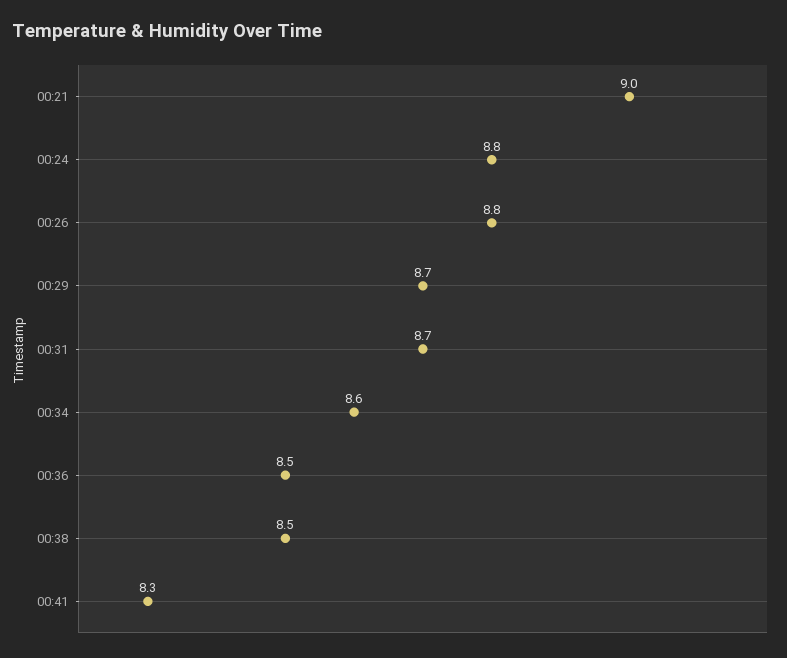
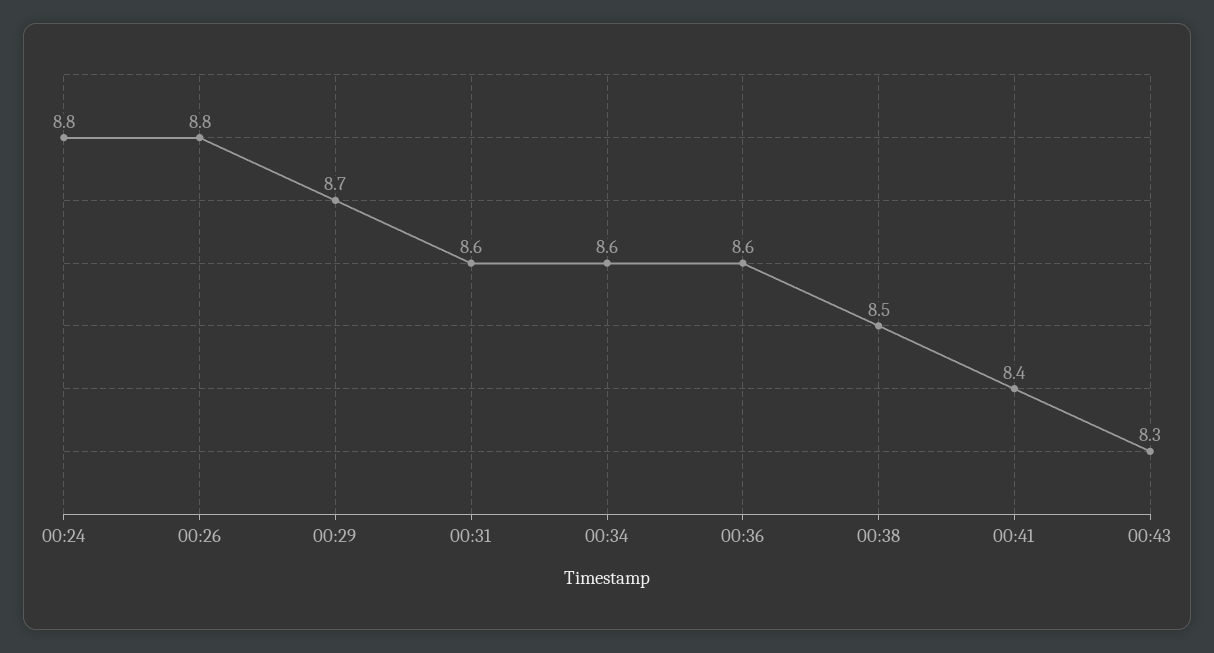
00:21: 9 -> none
00:31: 8.7 -> 8.6
00:36: 8.5 -> 8.6
00:41: 8.3 -> 8.4
00:43: none -> 8.3

